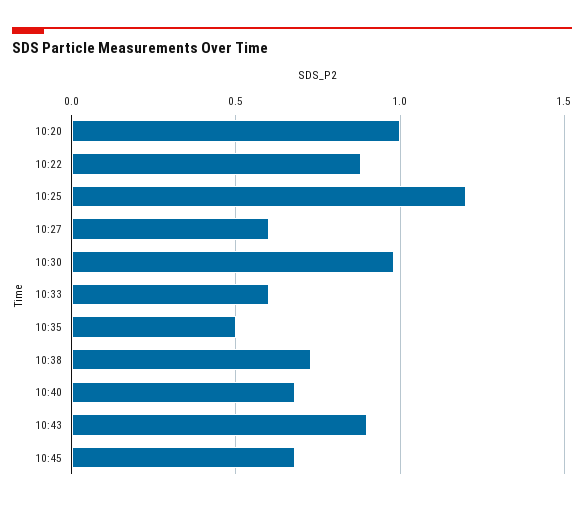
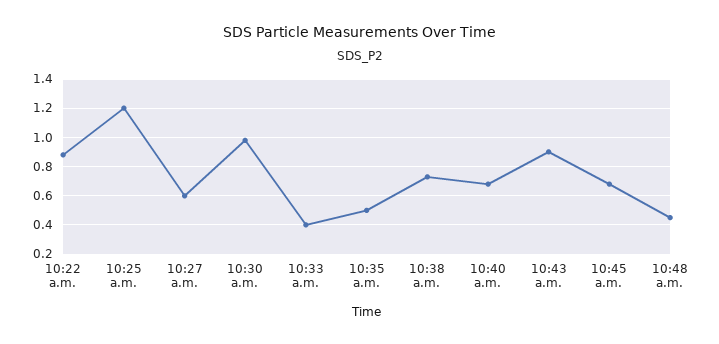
10:20: 1 -> none
10:33: 0.6 -> 0.4
10:48 a.m.: none -> 0.45

